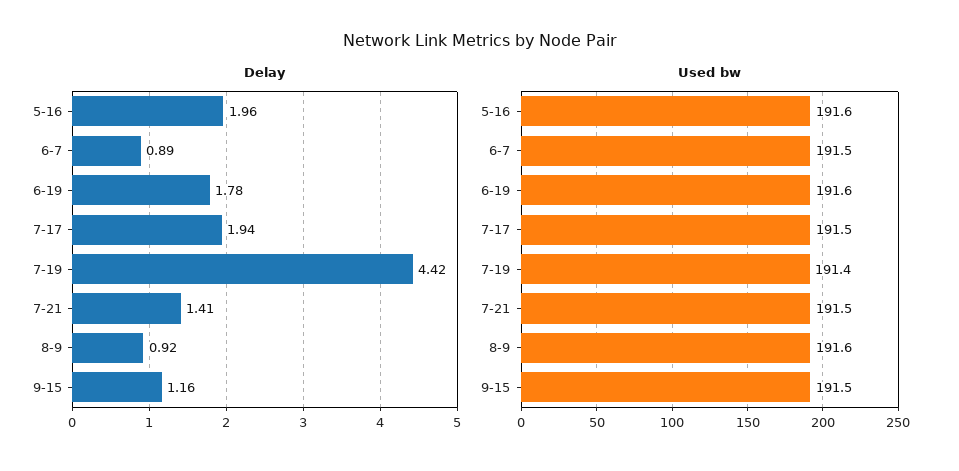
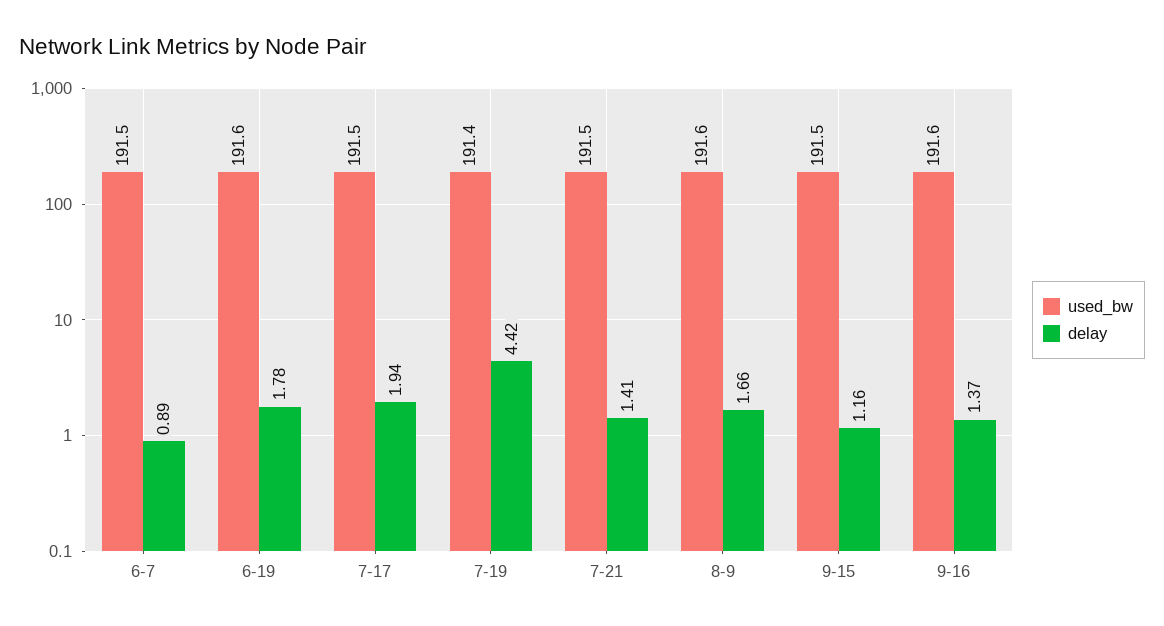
Delay, 5-16: 1.96 -> none
Delay, 8-9: 0.92 -> 1.66
Used bw, 5-16: 191.6 -> none
Used bw, 9-16: none -> 191.6
Delay, 9-16: none -> 1.37

